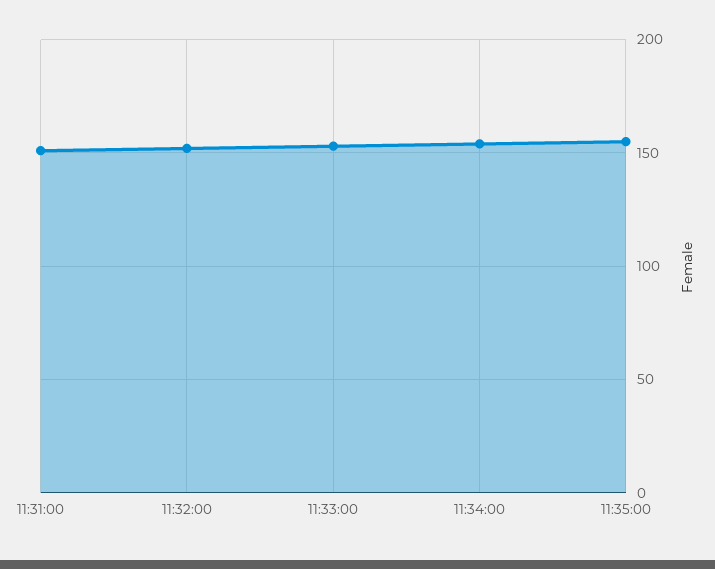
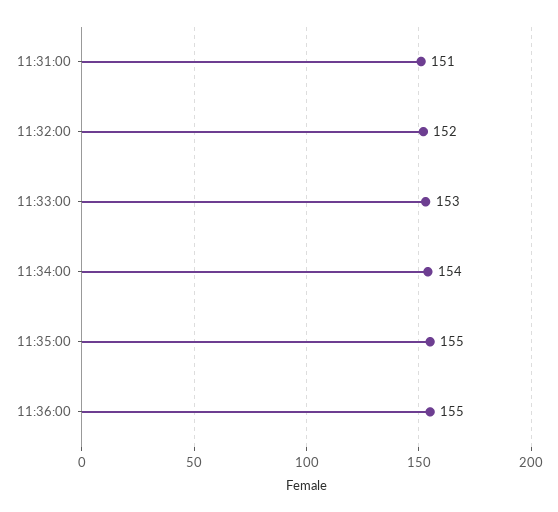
11:36:00: none -> 155

